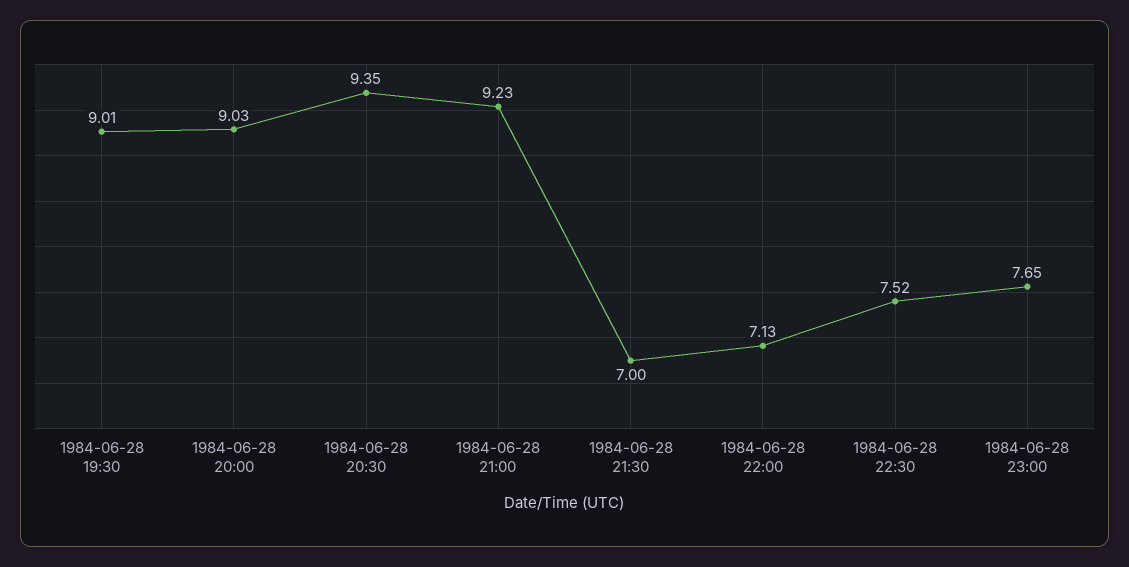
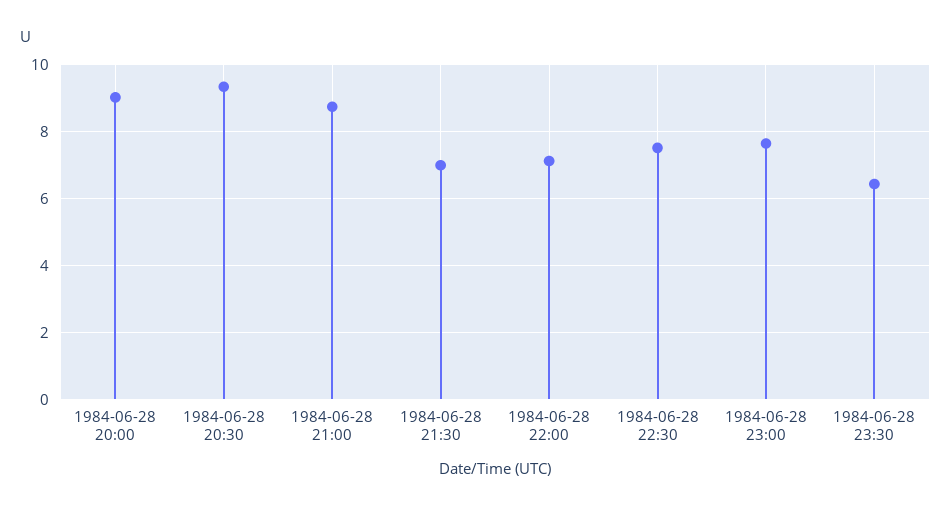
1984-06-28 19:30: 9.01 -> none
1984-06-28 21:00: 9.23 -> 8.8
1984-06-28 23:30: none -> 6.4

